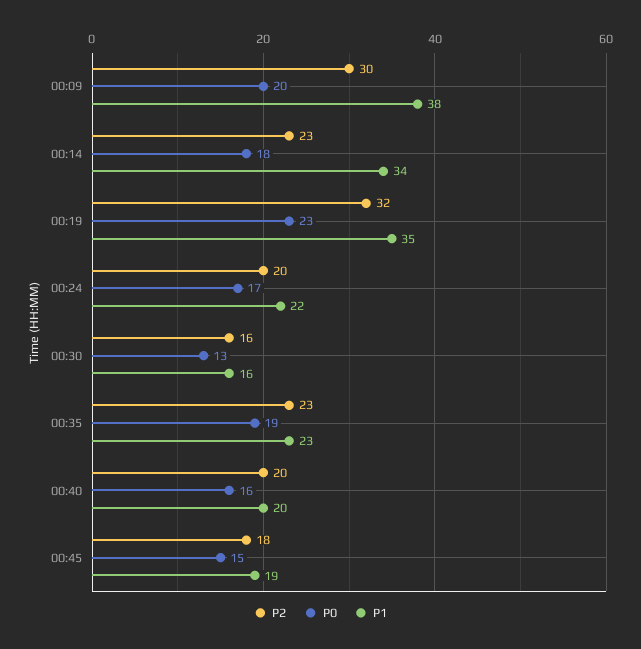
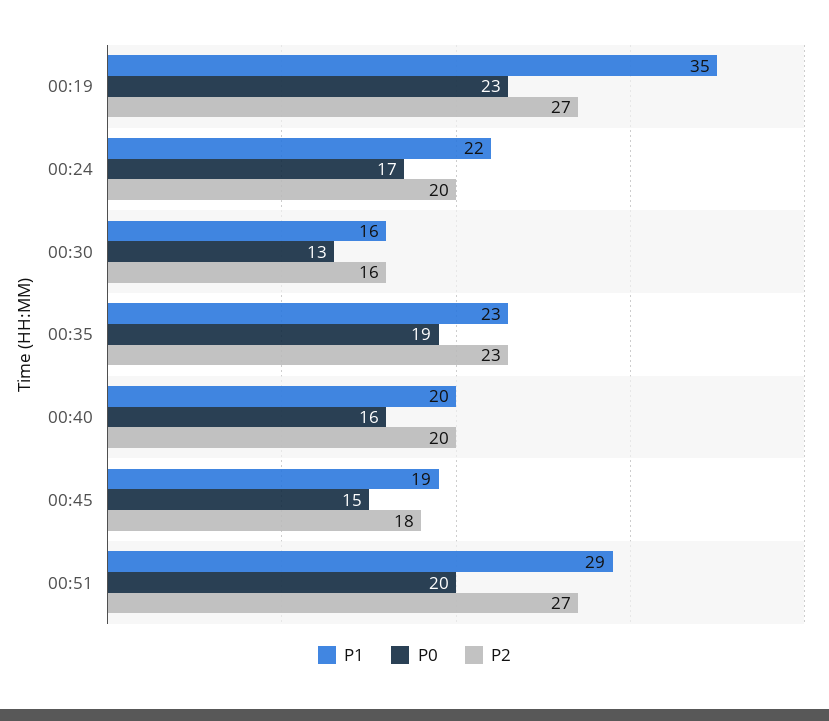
P2, 00:09: 30 -> none
P0, 00:09: 20 -> none
P1, 00:09: 38 -> none
P2, 00:14: 23 -> none
P0, 00:14: 18 -> none
P1, 00:14: 34 -> none
P2, 00:19: 32 -> 27
P1, 00:51: none -> 29
P0, 00:51: none -> 20
P2, 00:51: none -> 27

